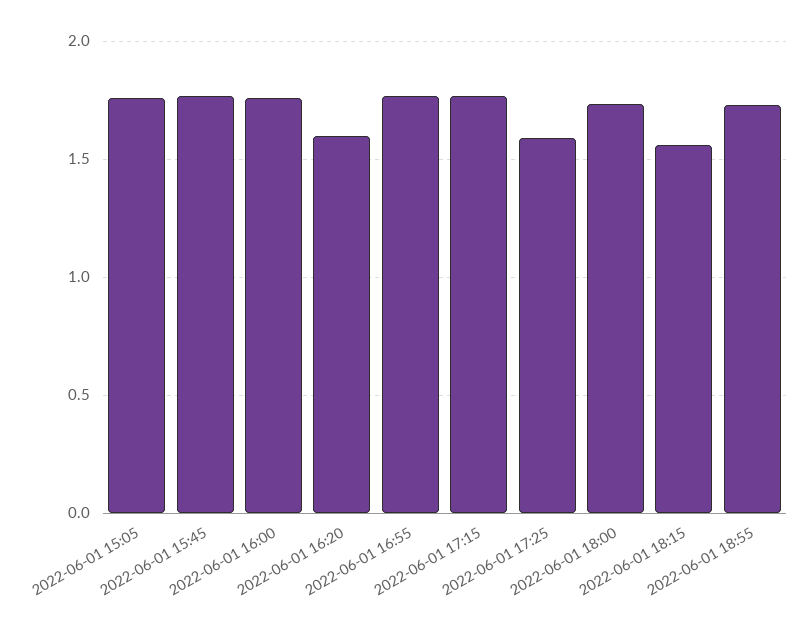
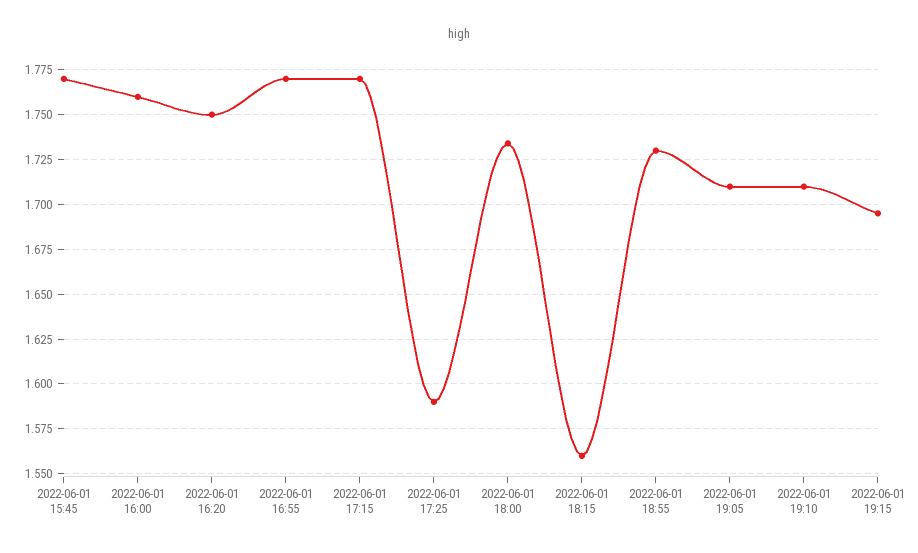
2022-06-01 15:05: 1.75 -> none
2022-06-01 16:20: 1.6 -> 1.75
2022-06-01 19:05: none -> 1.71
2022-06-01 19:10: none -> 1.71
2022-06-01 19:15: none -> 1.695

